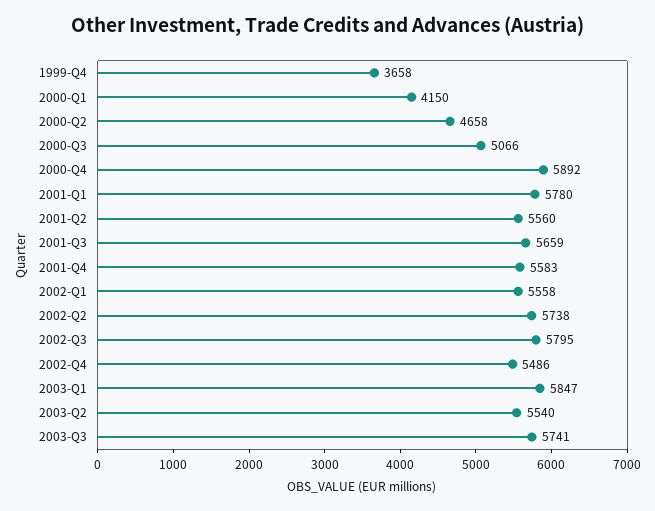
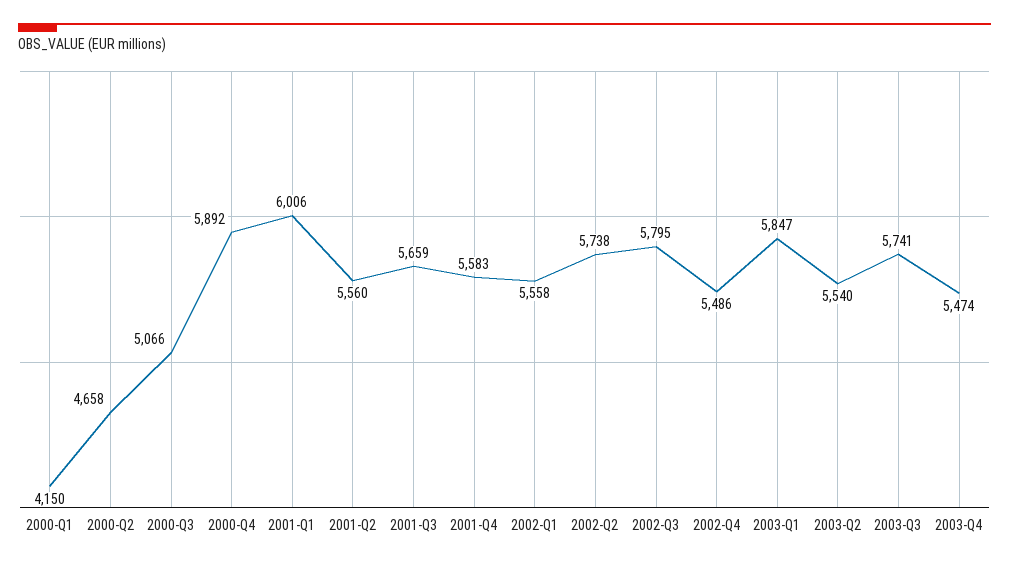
1999-Q4: 3658 -> none
2001-Q1: 5780 -> 6006
2003-Q4: none -> 5474

